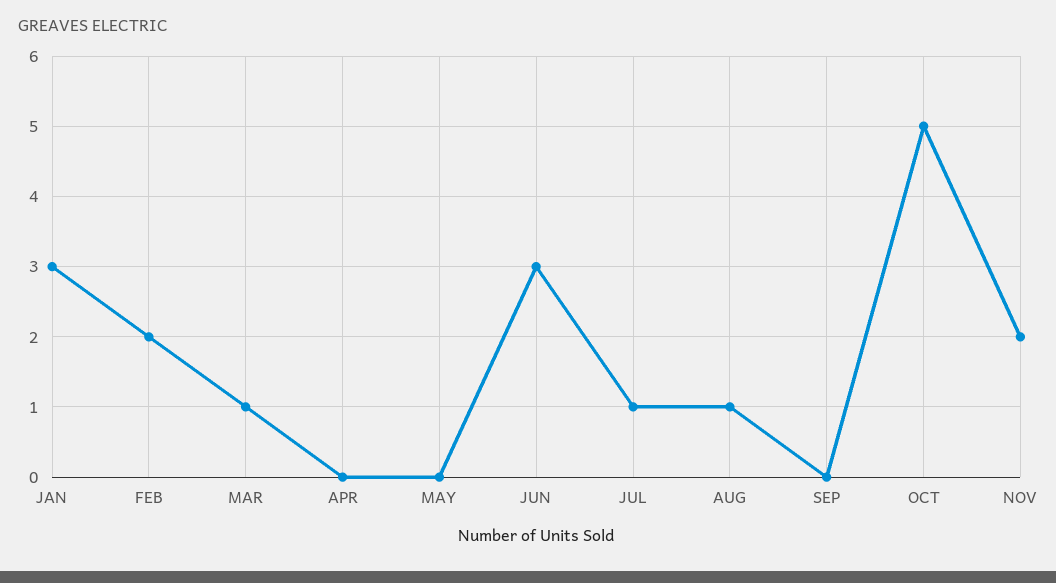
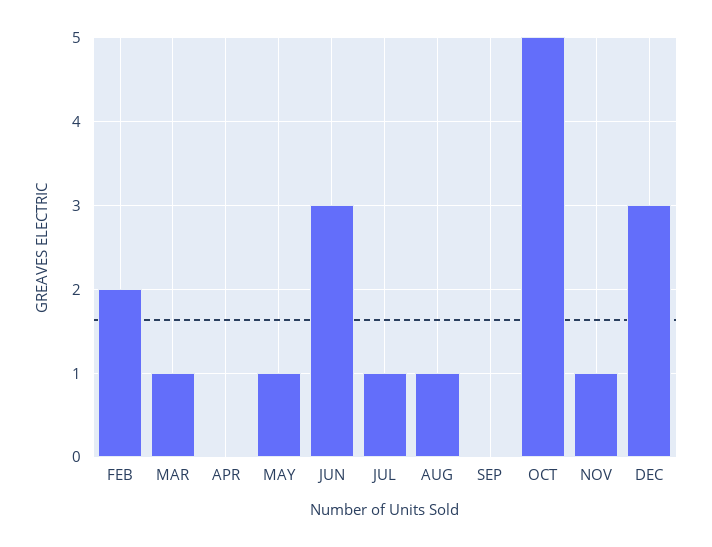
JAN: 3 -> none
MAY: 0 -> 1
NOV: 2 -> 1
DEC: none -> 3

